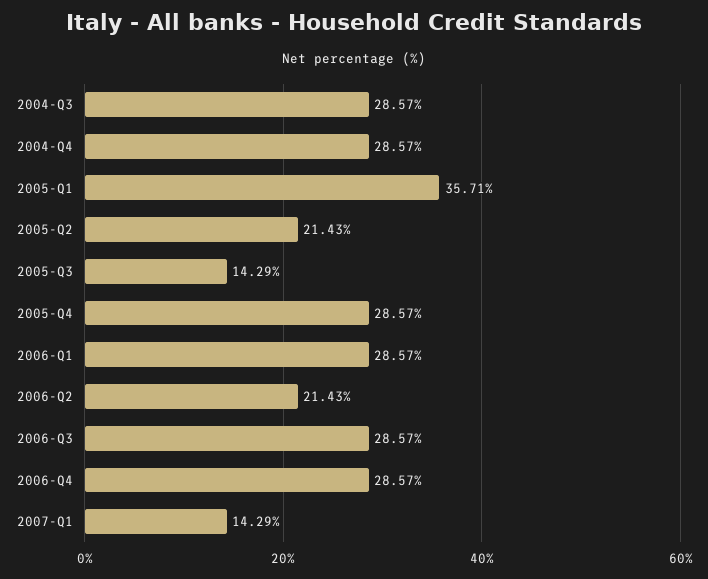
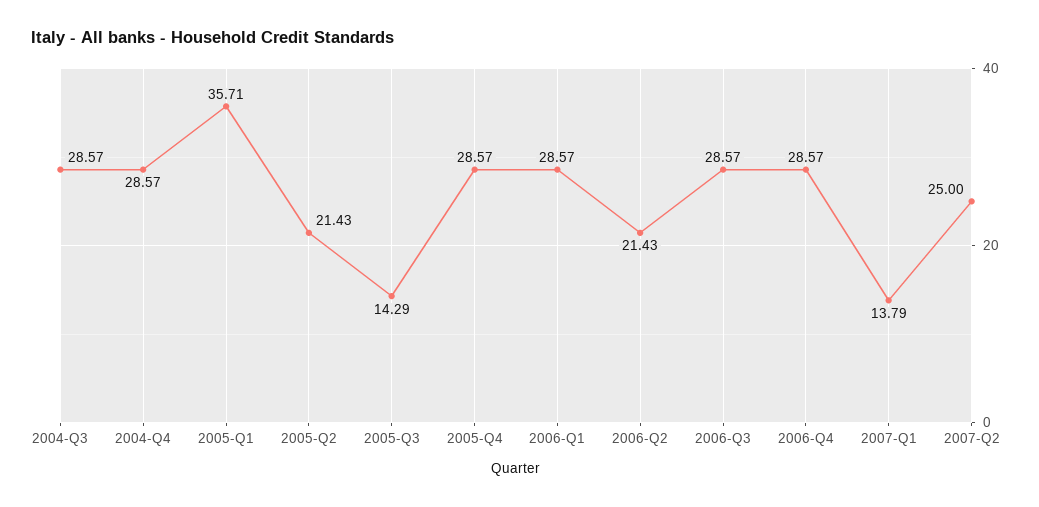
2007-Q1: 14.29 -> 13.79
2007-Q2: none -> 25

